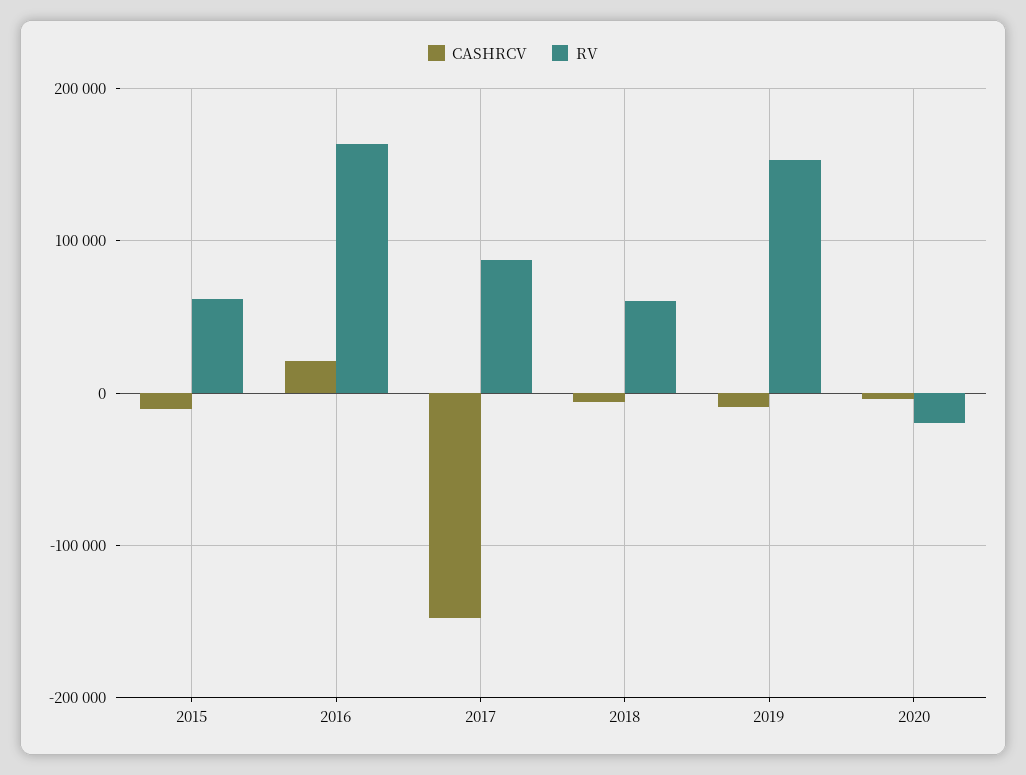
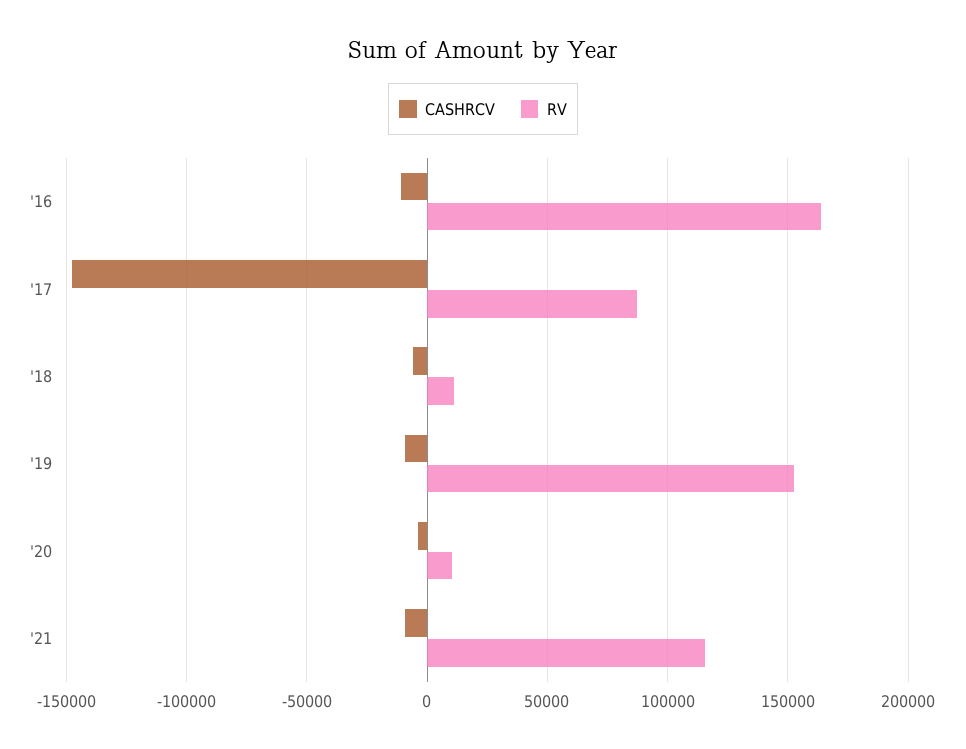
CASHRCV, 2015: -10000 -> none
RV, 2015: 60000 -> none
CASHRCV, 2016: 20000 -> -10000
RV, 2018: 60000 -> 10000
RV, 2020: -20000 -> 10000
CASHRCV, '21: none -> -10000
RV, '21: none -> 115000

